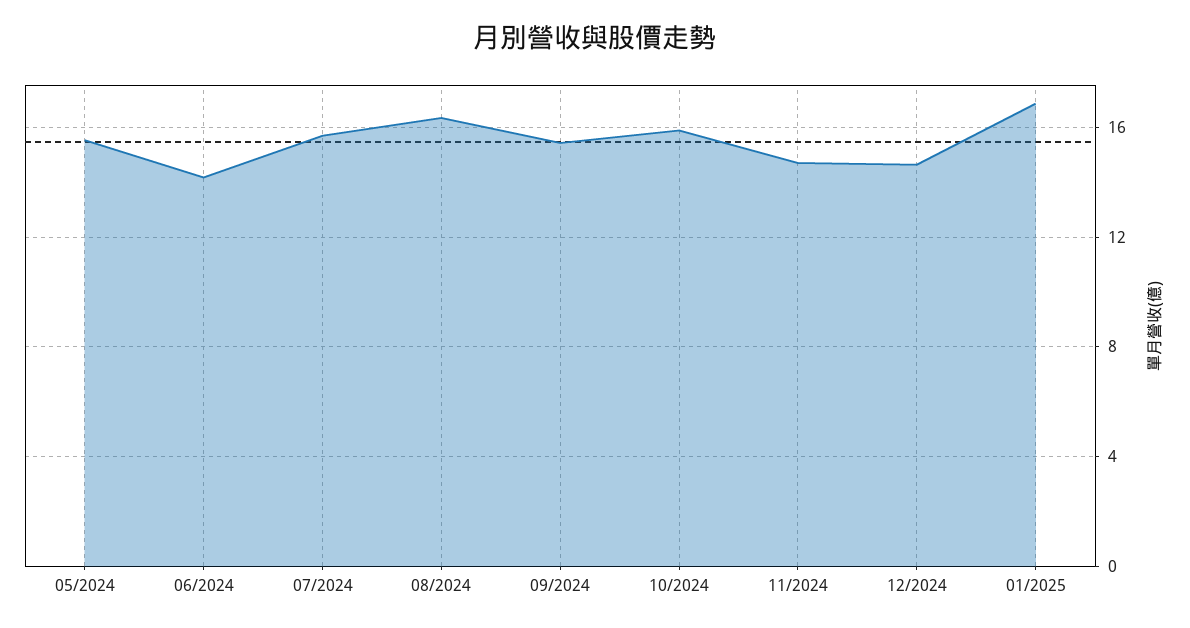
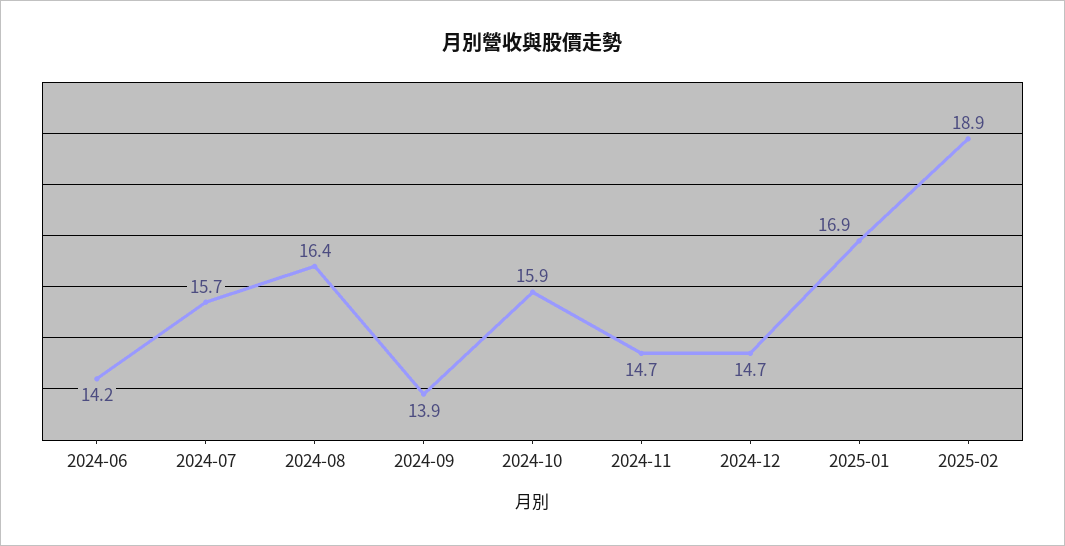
05/2024: 15.5 -> none
09/2024: 15.5 -> 13.9
2025-02: none -> 18.9

